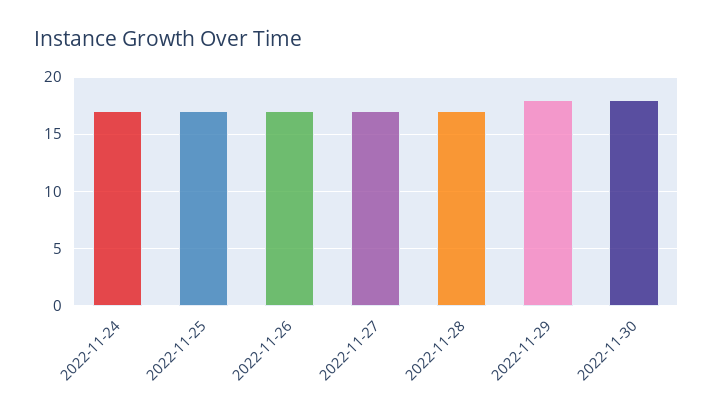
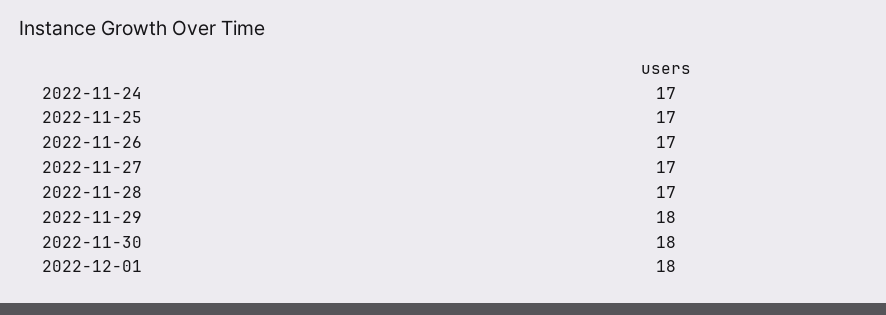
2022-12-01: none -> 18

